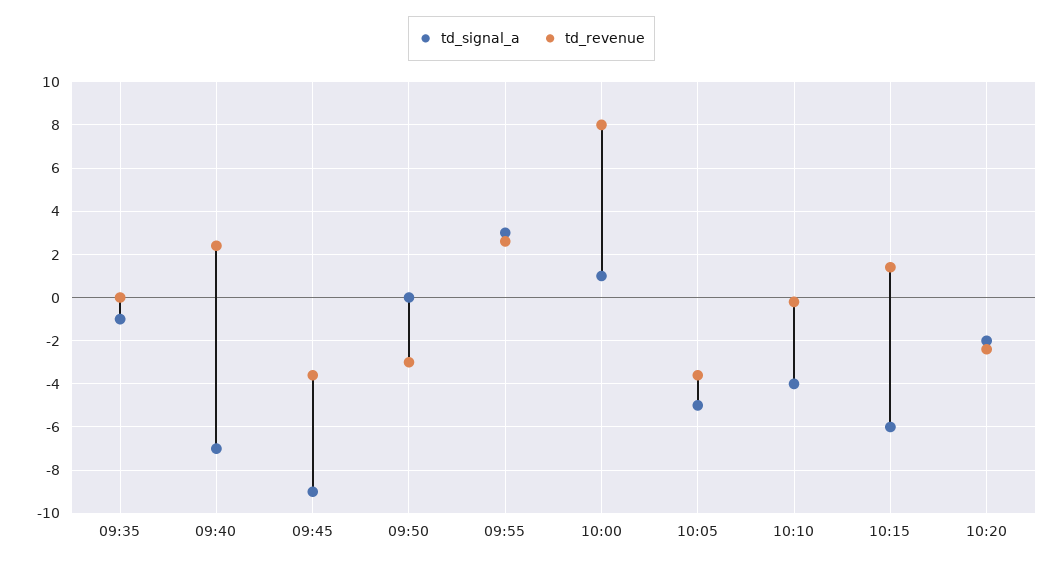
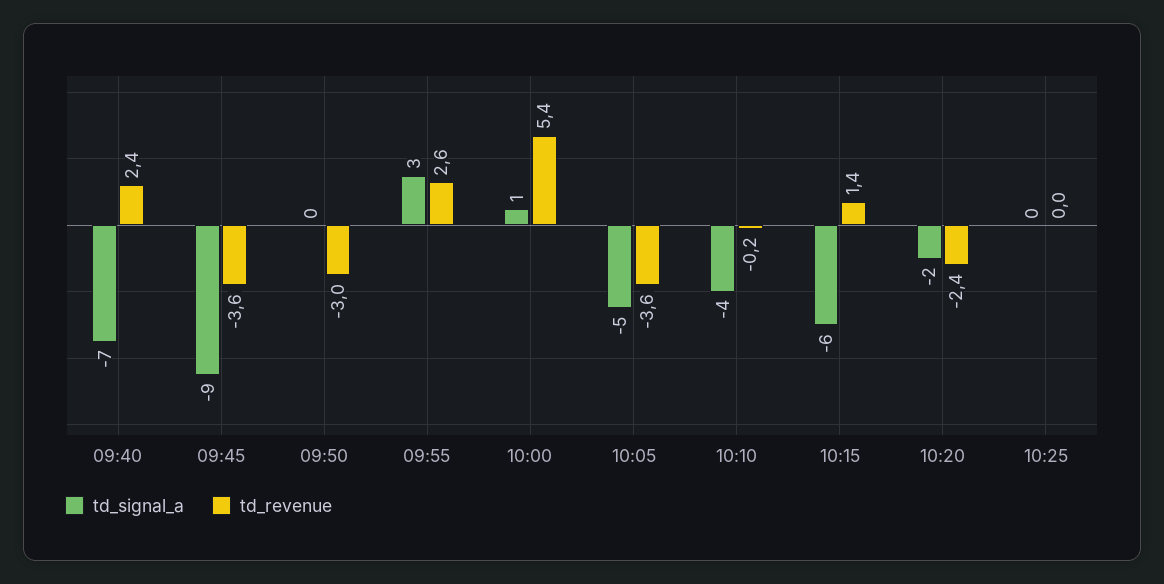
td_signal_a, 09:35: -1 -> none
td_revenue, 09:35: 0 -> none
td_revenue, 10:00: 8 -> 5.4
td_signal_a, 10:25: none -> 0
td_revenue, 10:25: none -> 0

